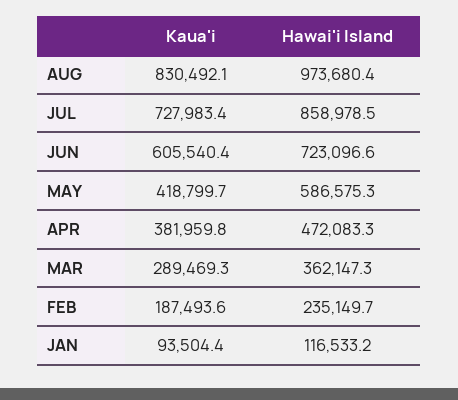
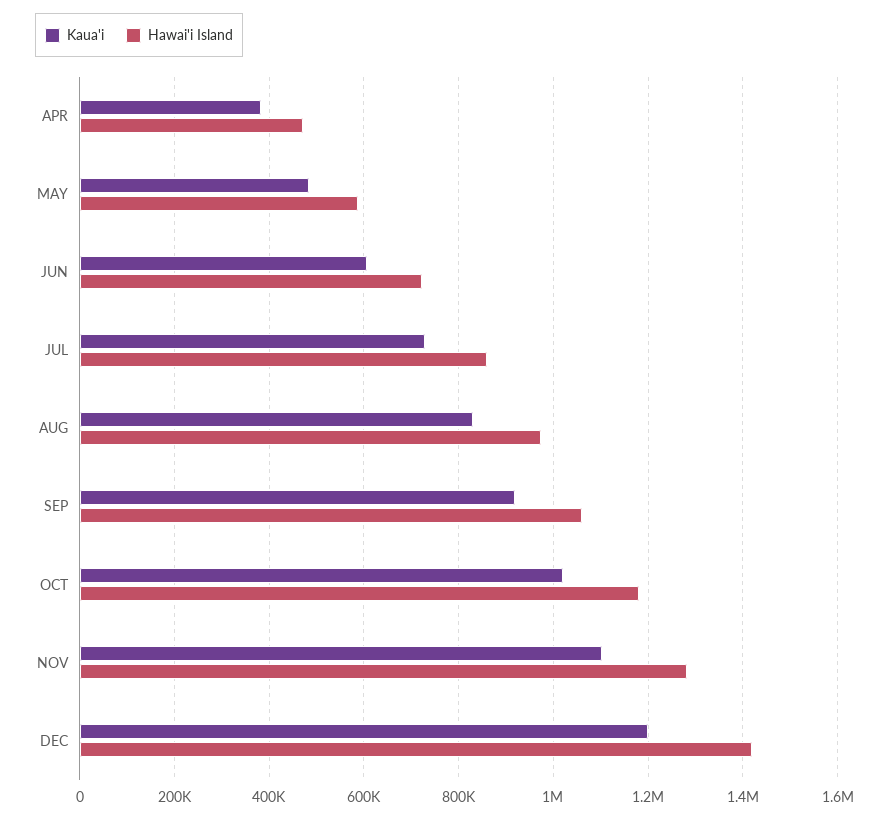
Kaua'i, MAY: 418799.7 -> 480000
Kaua'i, MAR: 289469.3 -> none
Hawai'i Island, MAR: 362147.3 -> none
Kaua'i, FEB: 187493.6 -> none
Hawai'i Island, FEB: 235149.7 -> none
Kaua'i, JAN: 93504.4 -> none
Hawai'i Island, JAN: 116533.2 -> none
Kaua'i, SEP: none -> 920000
Hawai'i Island, SEP: none -> 1060000
Kaua'i, OCT: none -> 1020000
Hawai'i Island, OCT: none -> 1180000
Kaua'i, NOV: none -> 1100000
Hawai'i Island, NOV: none -> 1280000
Kaua'i, DEC: none -> 1200000
Hawai'i Island, DEC: none -> 1420000

